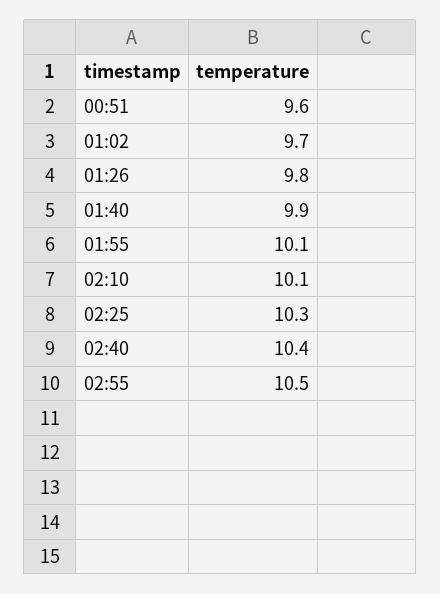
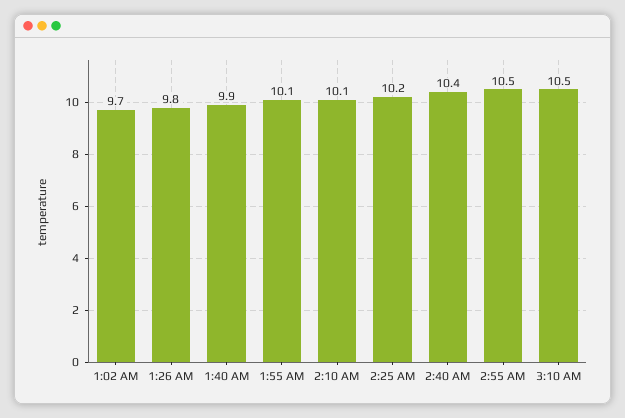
00:51: 9.6 -> none
02:25: 10.3 -> 10.2
3:10 AM: none -> 10.5

